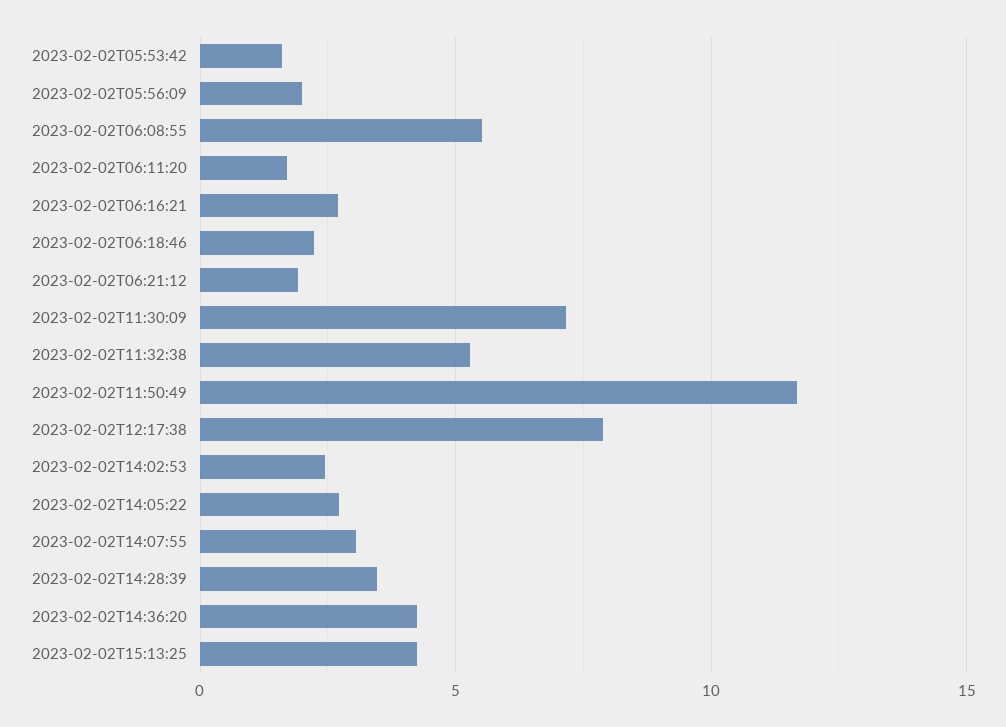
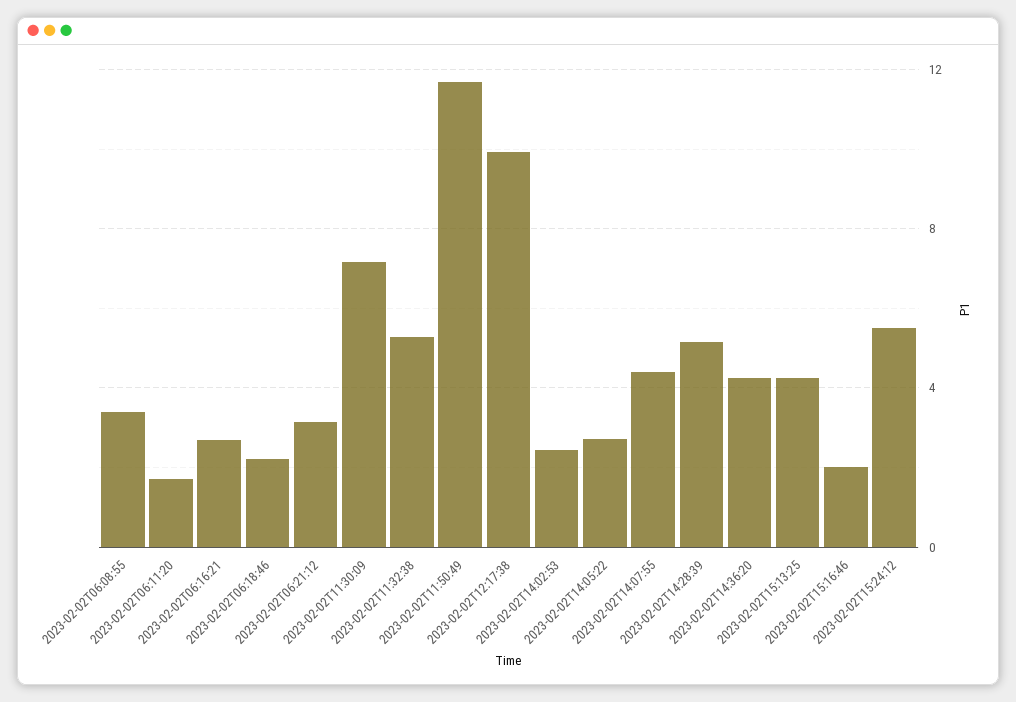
2023-02-02T05:53:42: 1.5 -> none
2023-02-02T05:56:09: 2 -> none
2023-02-02T06:08:55: 5.5 -> 3.5
2023-02-02T06:21:12: 2 -> 3
2023-02-02T12:17:38: 8 -> 10
2023-02-02T14:07:55: 3 -> 4.5
2023-02-02T14:28:39: 3.5 -> 5
2023-02-02T15:16:46: none -> 2
2023-02-02T15:24:12: none -> 5.5

